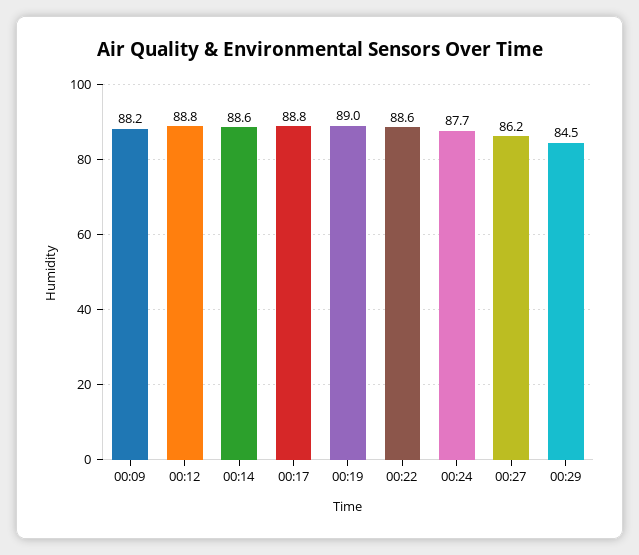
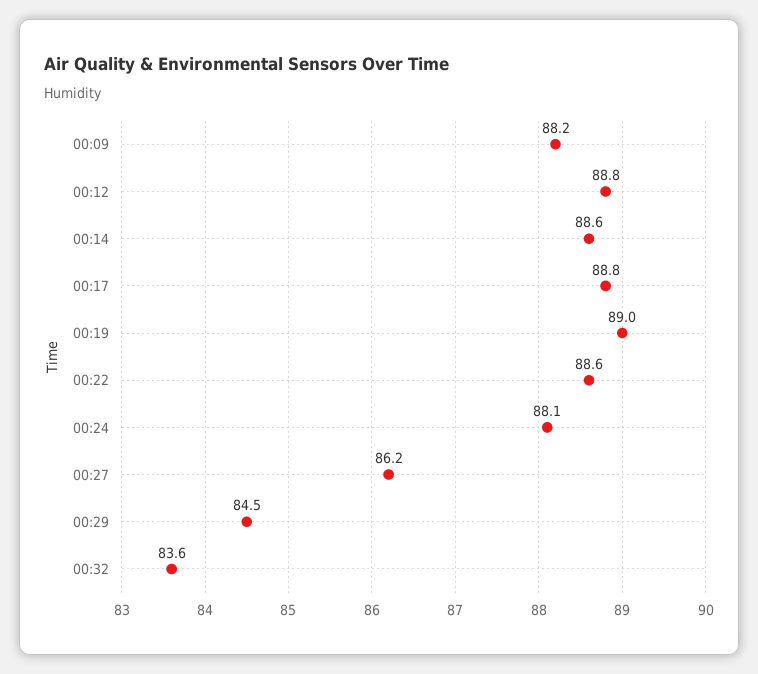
00:24: 87.7 -> 88.1
00:32: none -> 83.6

